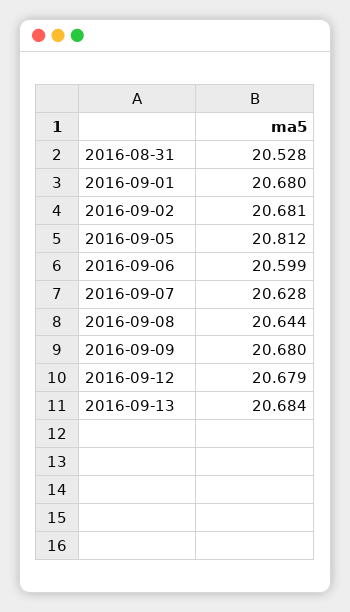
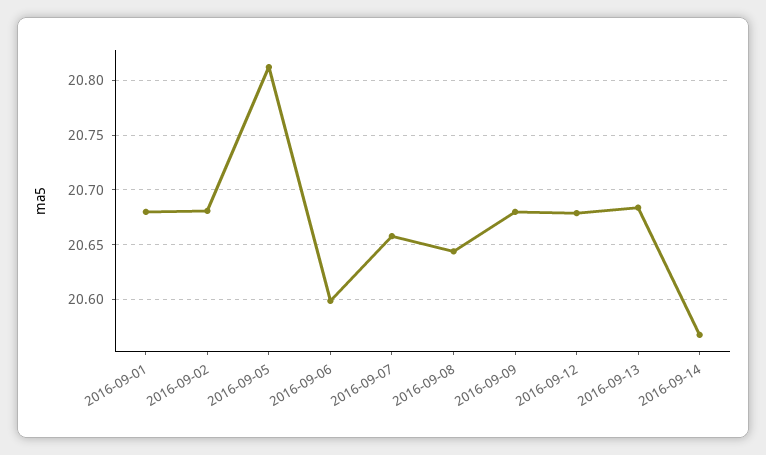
2016-08-31: 20.528 -> none
2016-09-07: 20.628 -> 20.66
2016-09-14: none -> 20.57

